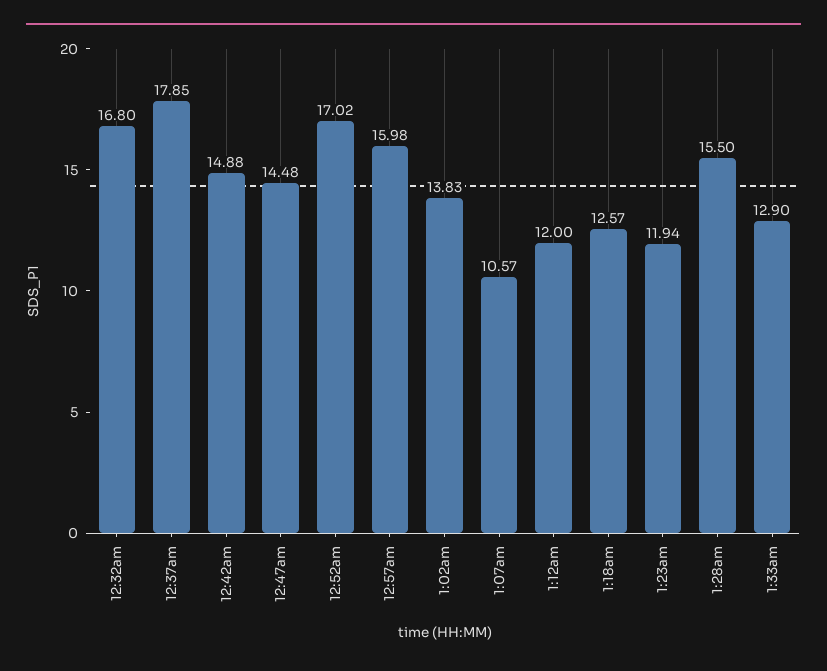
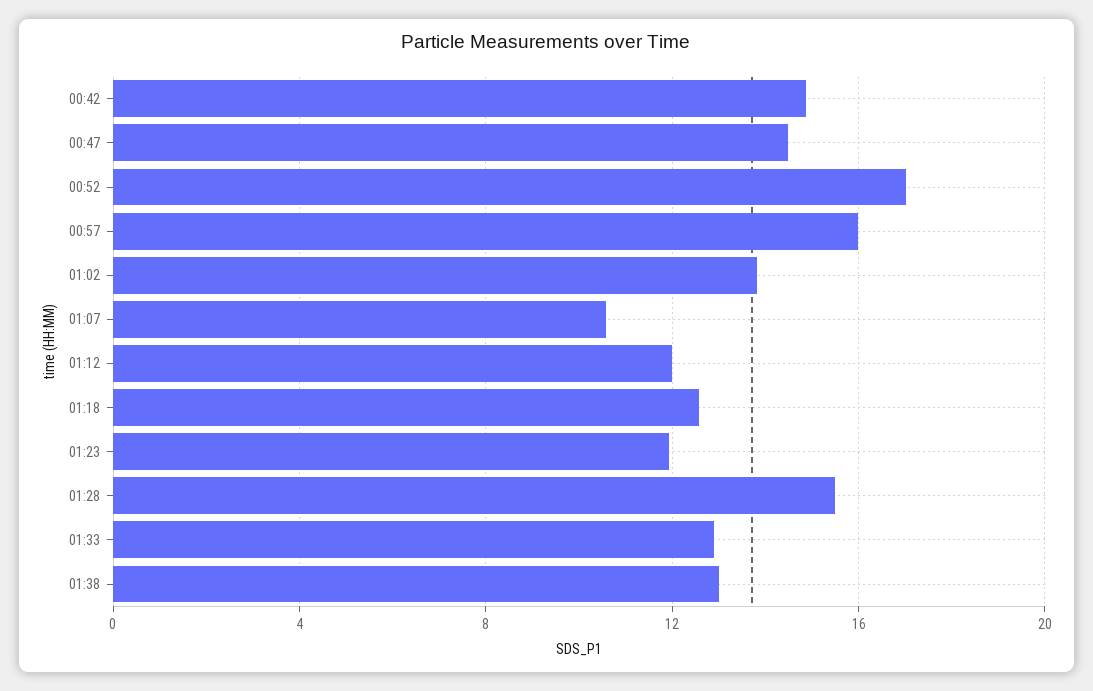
12:32am: 16.8 -> none
12:37am: 17.85 -> none
01:38: none -> 13

